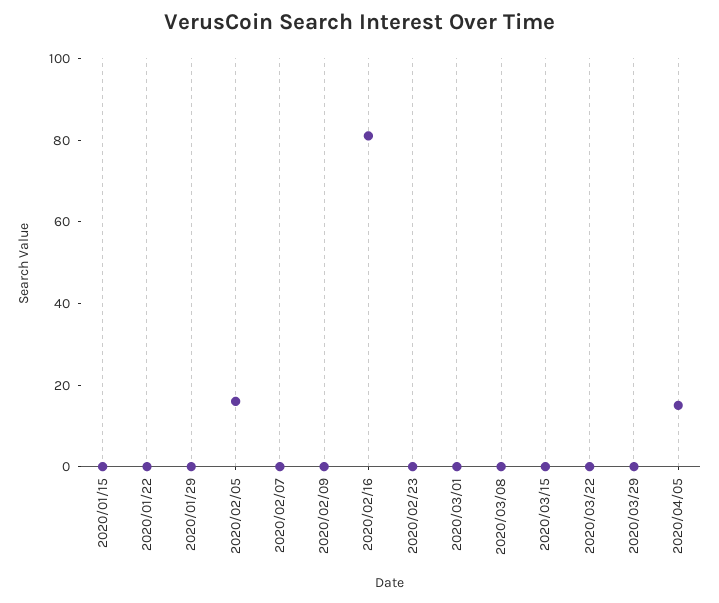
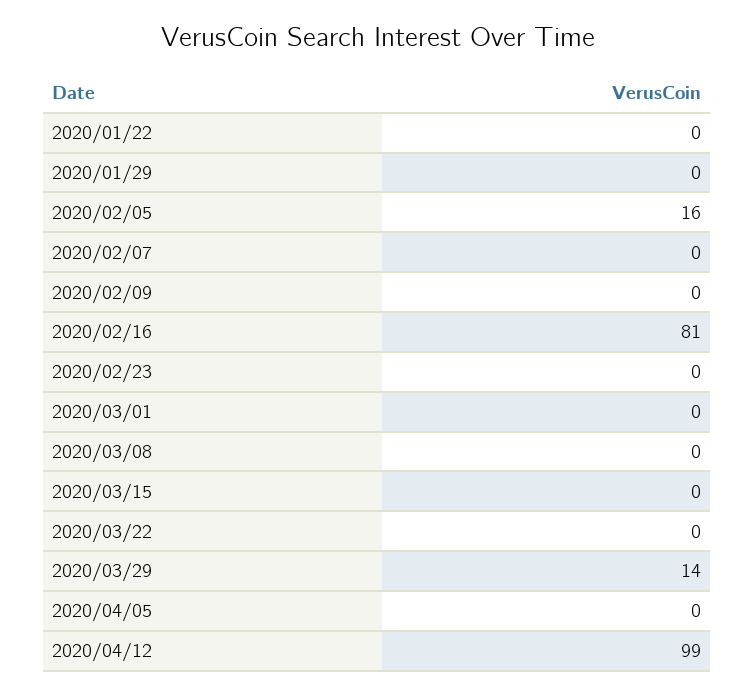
2020/01/15: 0 -> none
2020/03/29: 0 -> 14
2020/04/05: 15 -> 0
2020/04/12: none -> 99

